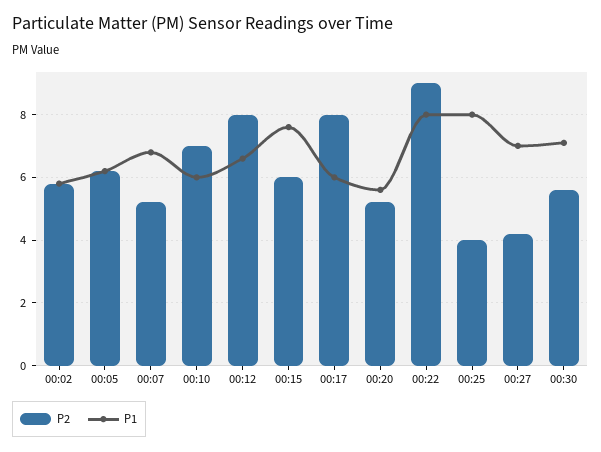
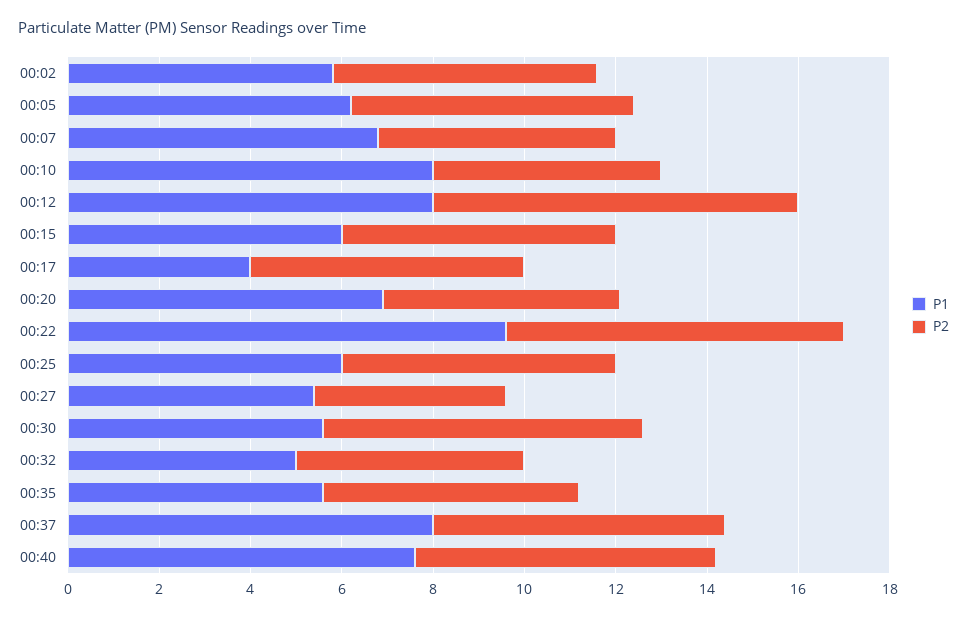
P2, 00:10: 7 -> 5
P1, 00:10: 6 -> 8
P1, 00:12: 6.5 -> 8
P1, 00:15: 7.5 -> 6
P2, 00:17: 8 -> 6
P1, 00:17: 6 -> 4
P1, 00:20: 5.5 -> 7
P2, 00:22: 9 -> 7.5
P1, 00:22: 8 -> 9.5
P2, 00:25: 4 -> 6
P1, 00:25: 8 -> 6
P1, 00:27: 7 -> 5.5
P2, 00:30: 5.5 -> 7
P1, 00:30: 7 -> 5.5
P1, 00:32: none -> 5
P2, 00:32: none -> 5
P1, 00:35: none -> 5.5
P2, 00:35: none -> 5.5
P1, 00:37: none -> 8
P2, 00:37: none -> 6.5
P1, 00:40: none -> 7.5
P2, 00:40: none -> 6.5

